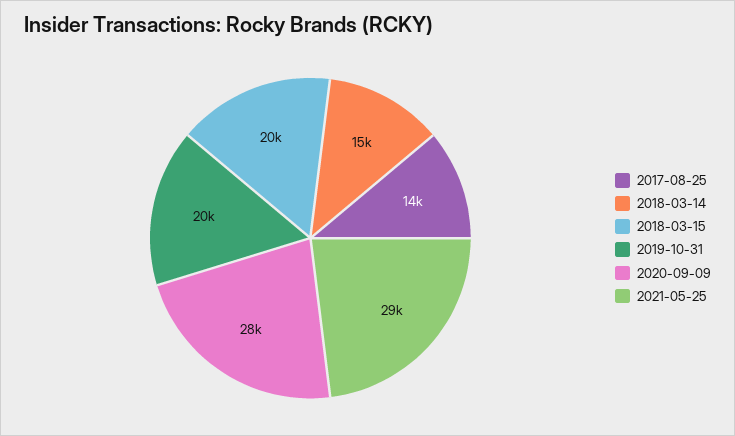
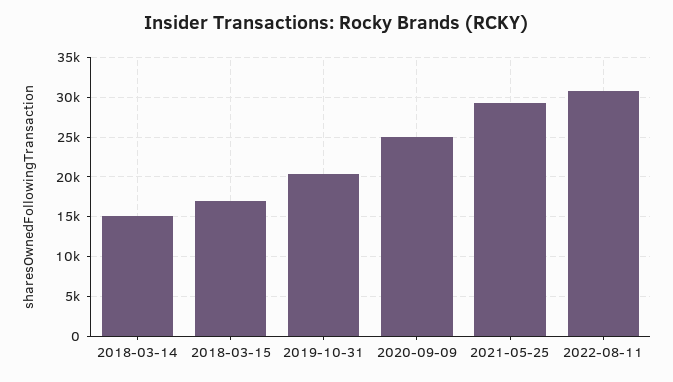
2017-08-25: 14000 -> none
2018-03-15: 20000 -> 17000
2020-09-09: 28000 -> 25000
2022-08-11: none -> 31000

